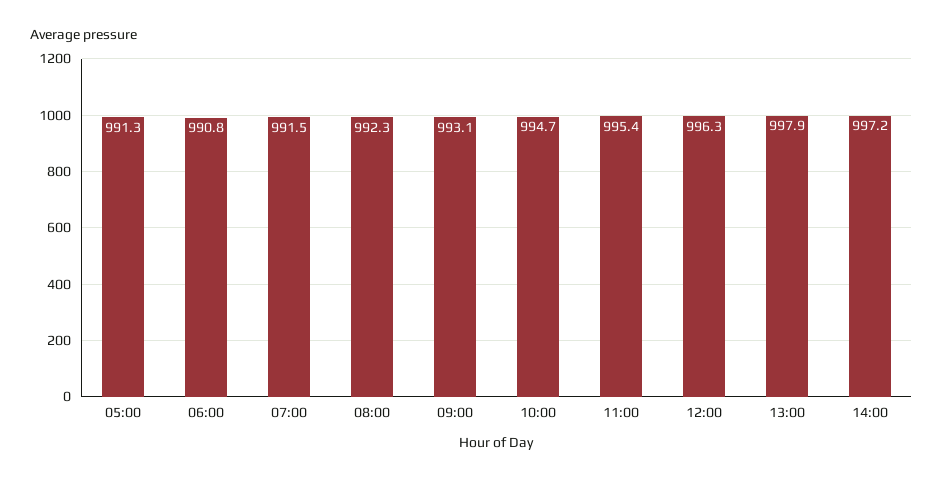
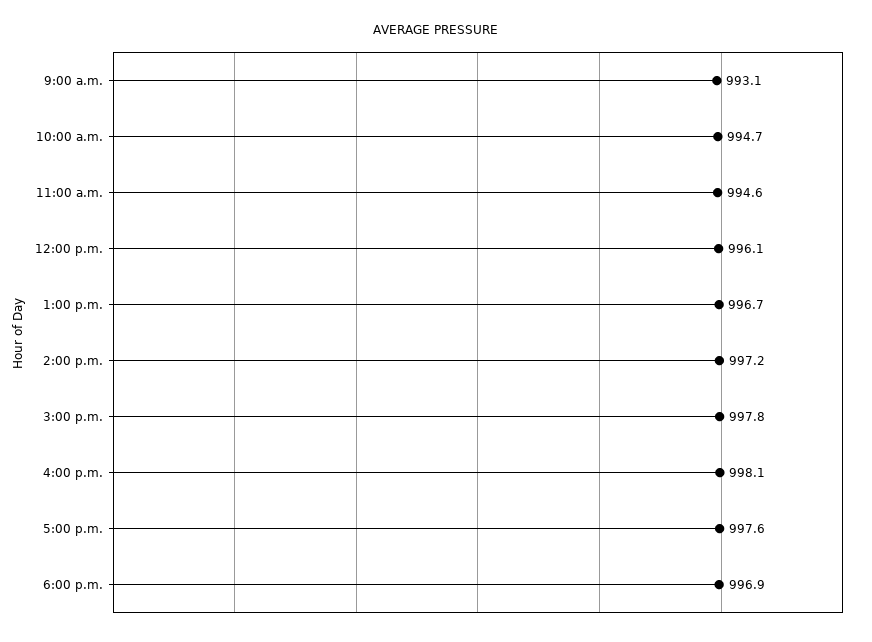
05:00: 991.3 -> none
06:00: 990.8 -> none
07:00: 991.5 -> none
08:00: 992.3 -> none
11:00: 995.4 -> 994.6
12:00: 996.3 -> 996.1
13:00: 997.9 -> 996.7
3:00 p.m.: none -> 997.8
4:00 p.m.: none -> 998.1
5:00 p.m.: none -> 997.6
6:00 p.m.: none -> 996.9

